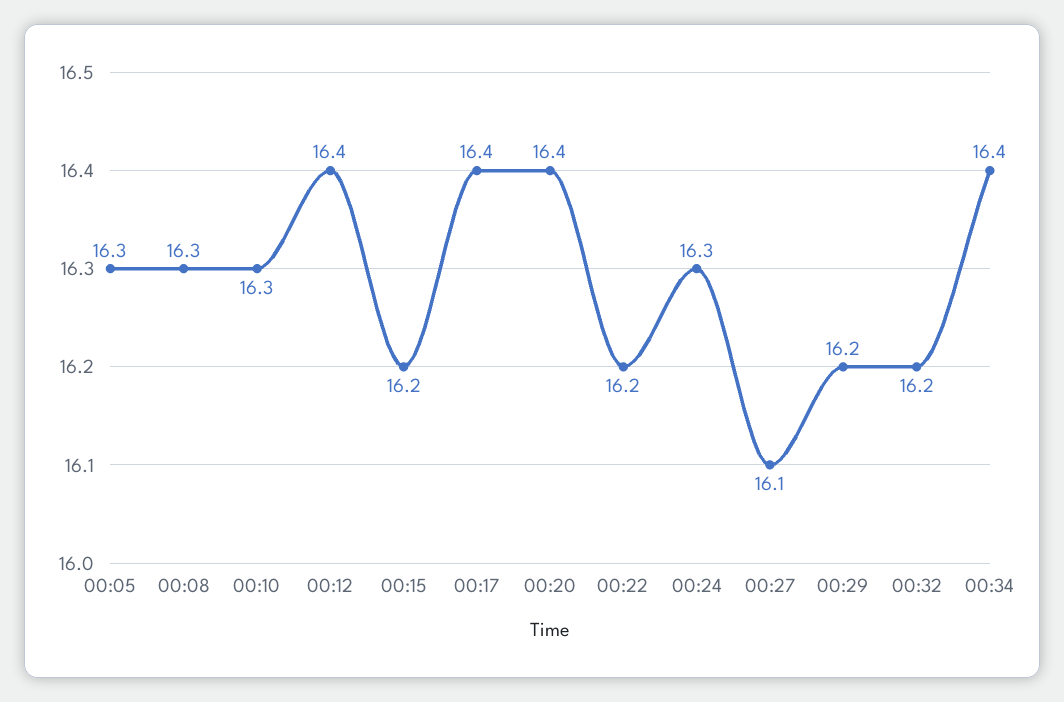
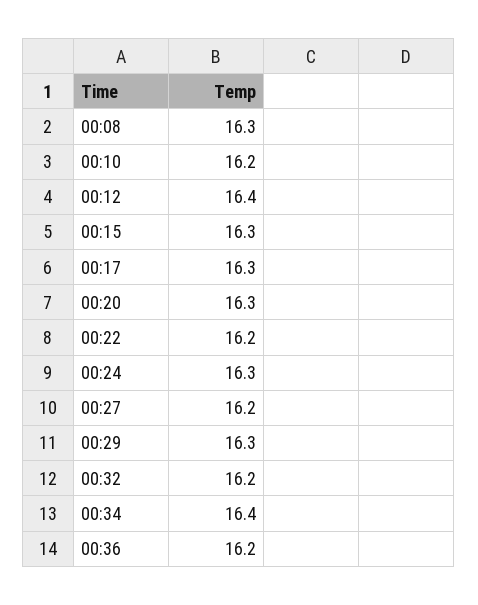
00:05: 16.3 -> none
00:10: 16.3 -> 16.2
00:15: 16.2 -> 16.3
00:17: 16.4 -> 16.3
00:20: 16.4 -> 16.3
00:27: 16.1 -> 16.2
00:29: 16.2 -> 16.3
00:36: none -> 16.2

